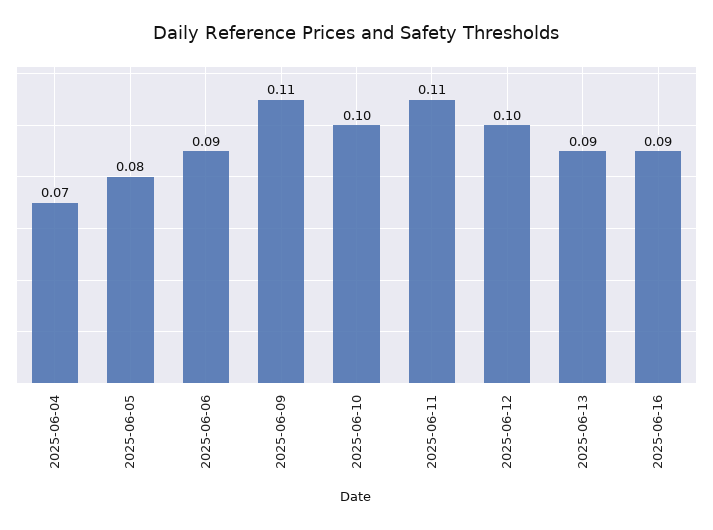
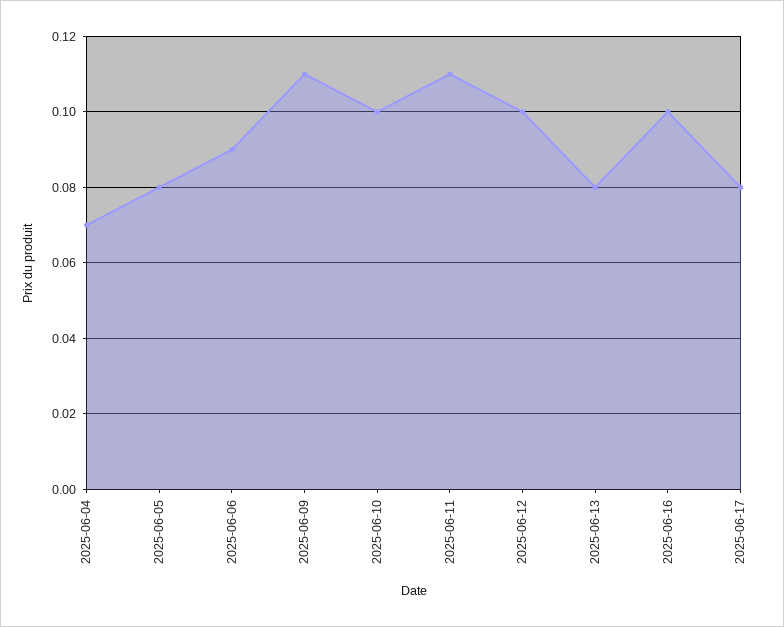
2025-06-13: 0.09 -> 0.08
2025-06-16: 0.09 -> 0.1
2025-06-17: none -> 0.08

